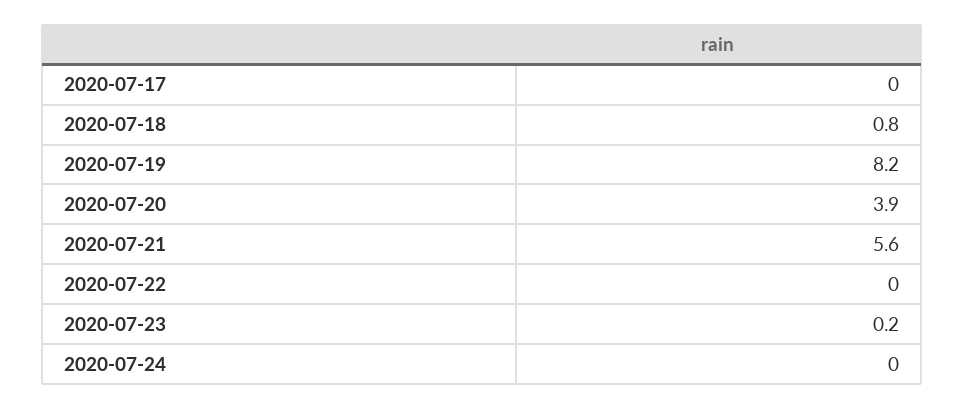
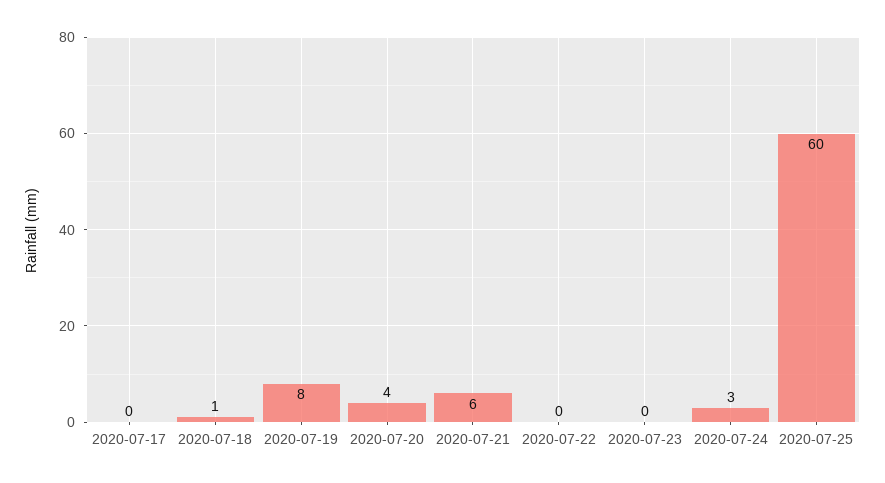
2020-07-24: 0 -> 3
2020-07-25: none -> 60

